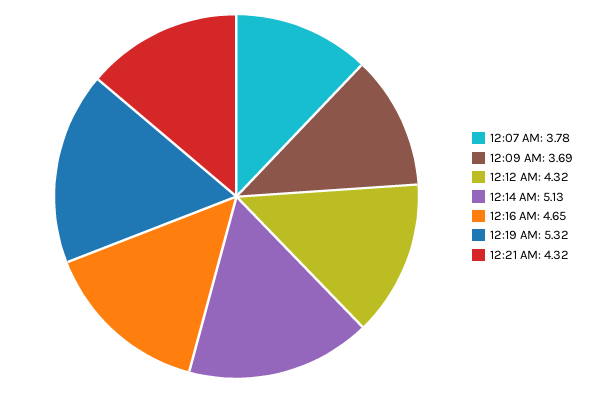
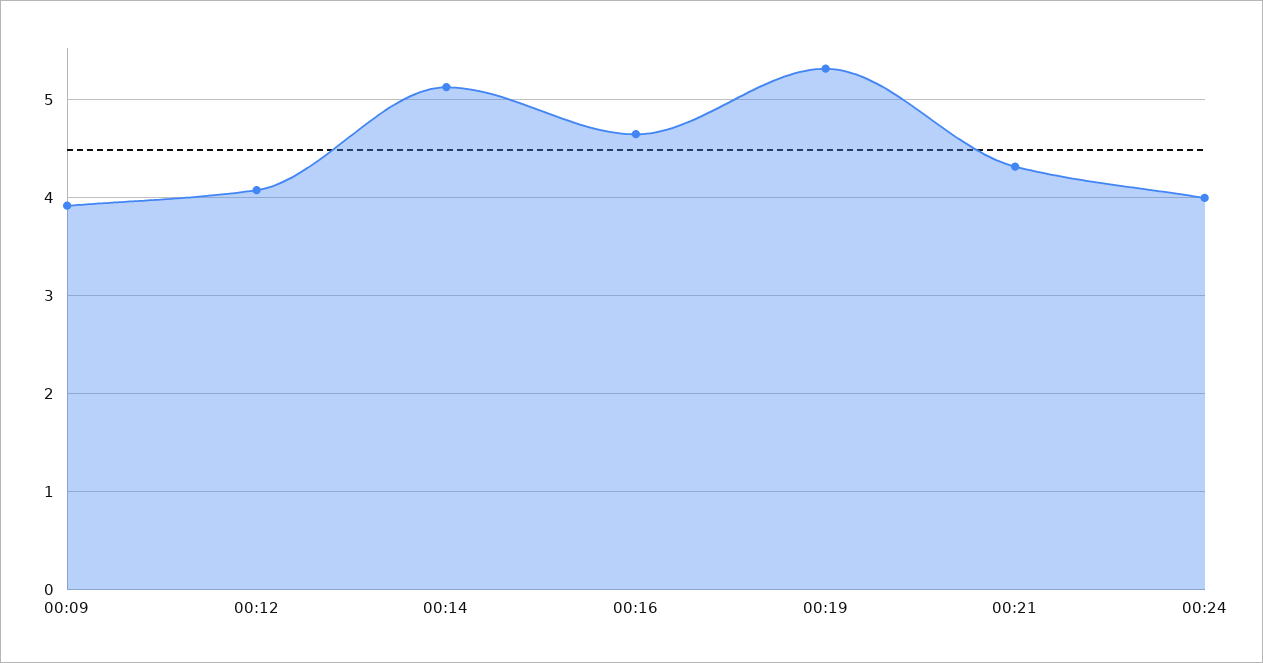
12:07 AM: 3.78 -> none
12:09 AM: 3.69 -> 3.9
12:12 AM: 4.32 -> 4.1
00:24: none -> 4

